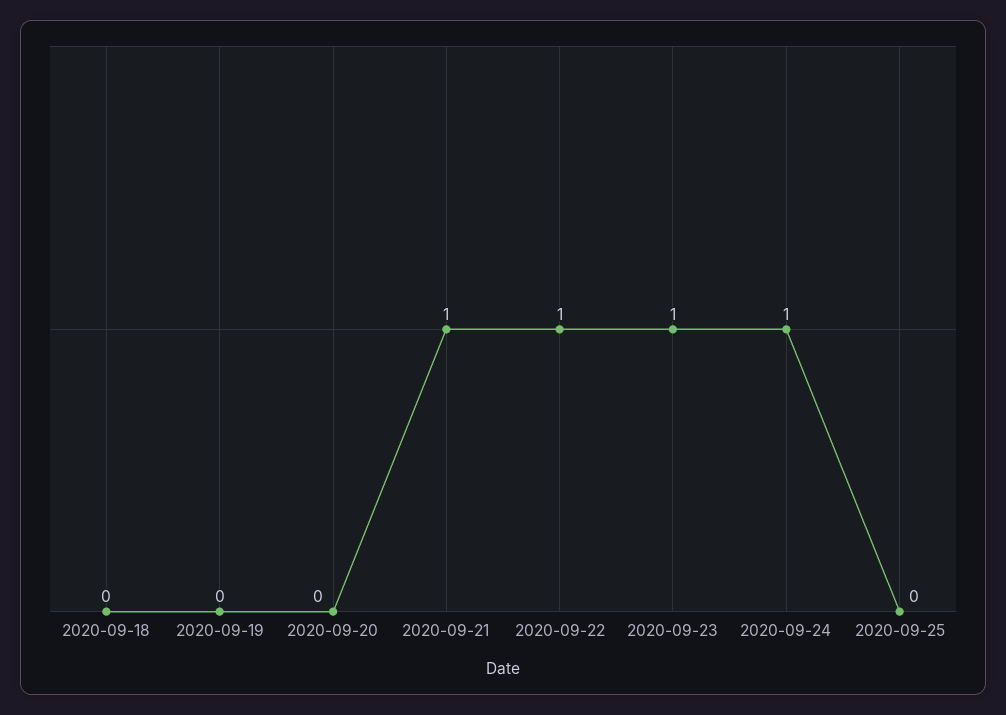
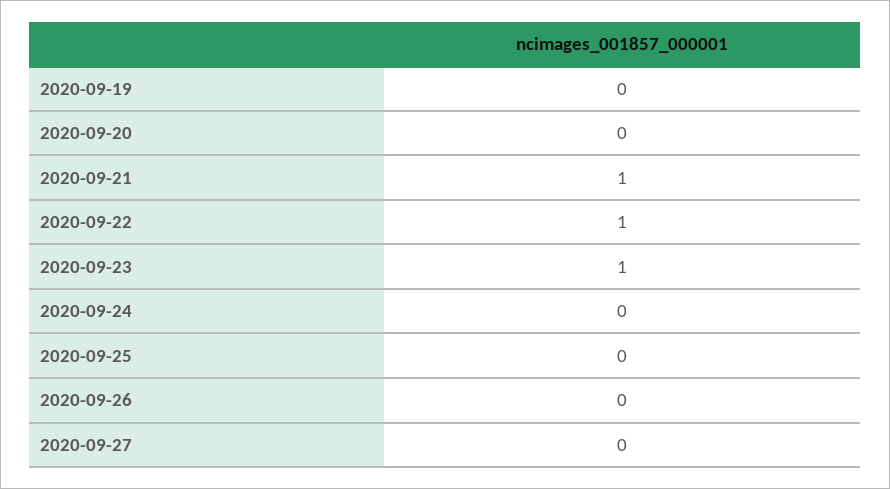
2020-09-18: 0 -> none
2020-09-24: 1 -> 0
2020-09-26: none -> 0
2020-09-27: none -> 0

